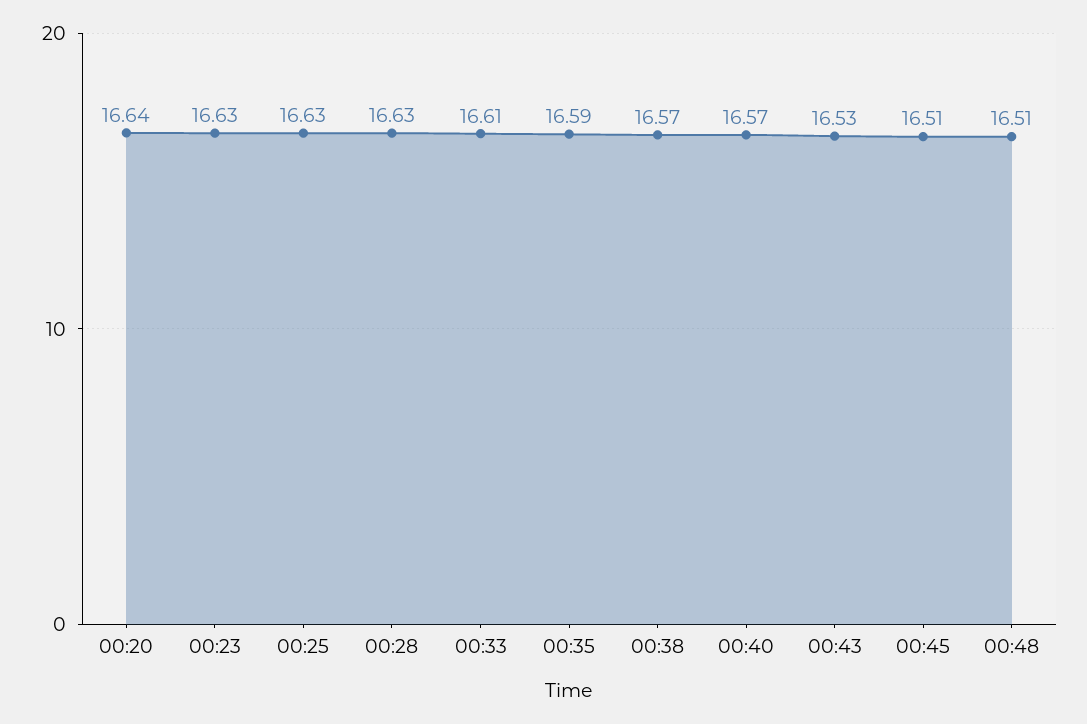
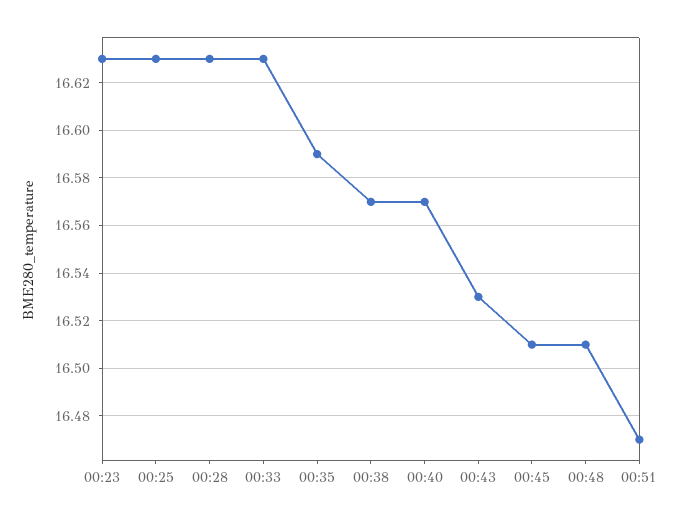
00:20: 16.64 -> none
00:33: 16.61 -> 16.63
00:51: none -> 16.47

